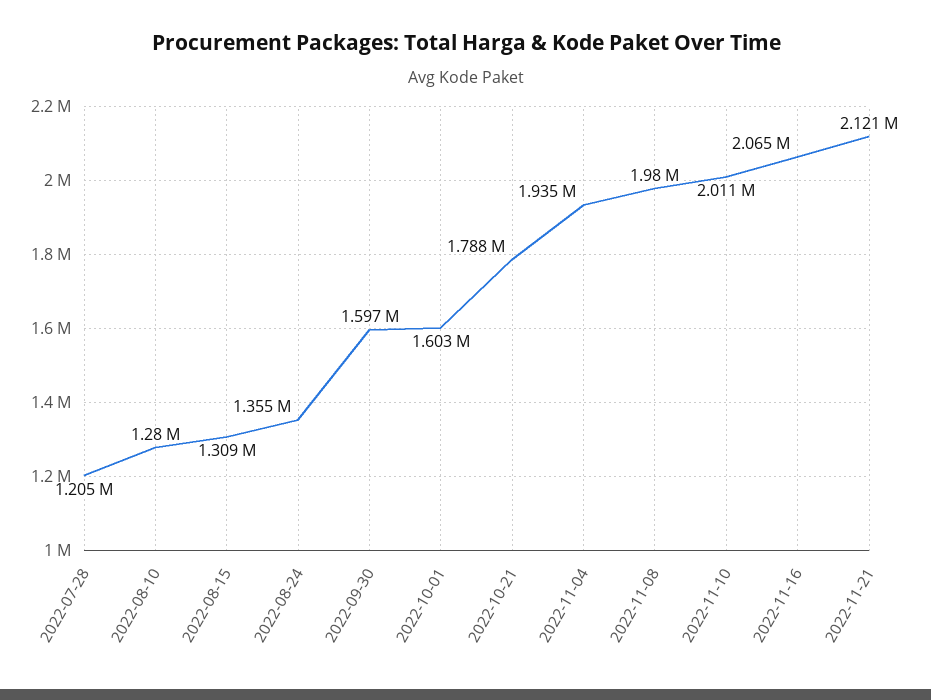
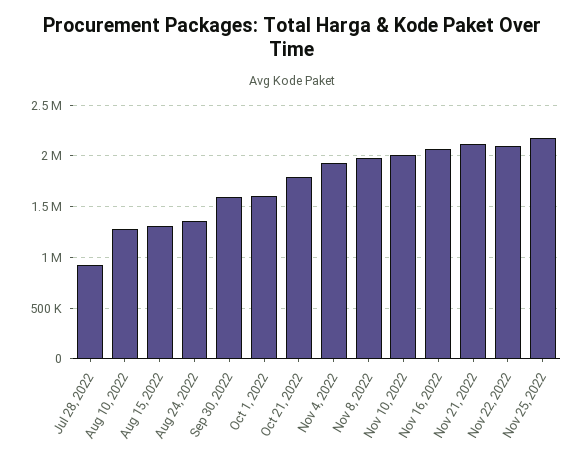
2022-07-28: 1205000 -> 900000
Nov 22, 2022: none -> 2100000
Nov 25, 2022: none -> 2200000

